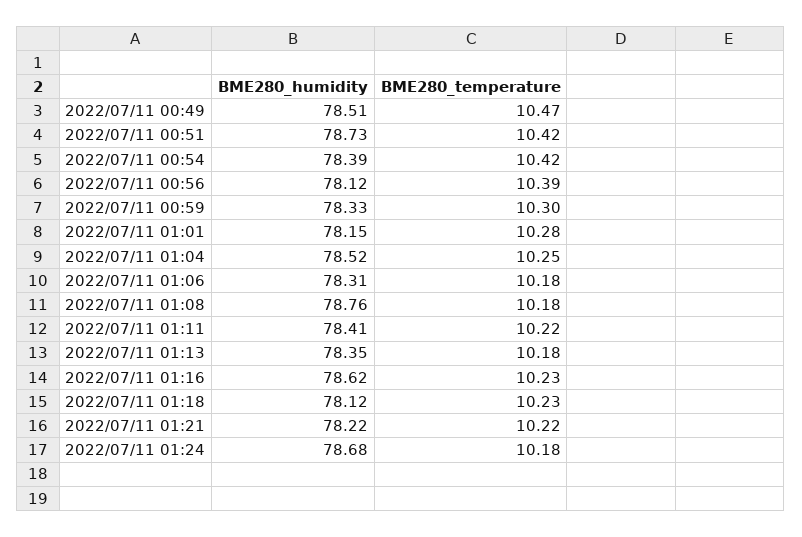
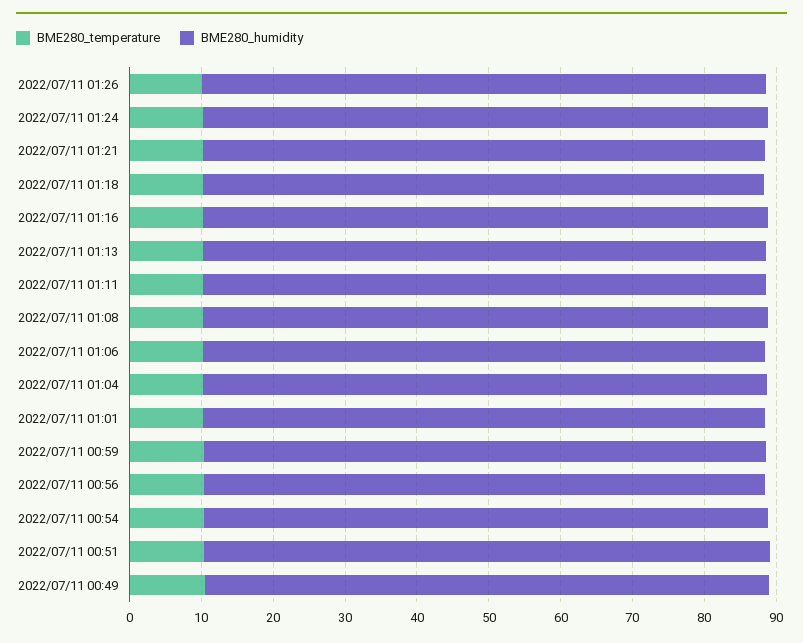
BME280_temperature, 2022/07/11 01:26: none -> 10
BME280_humidity, 2022/07/11 01:26: none -> 78

